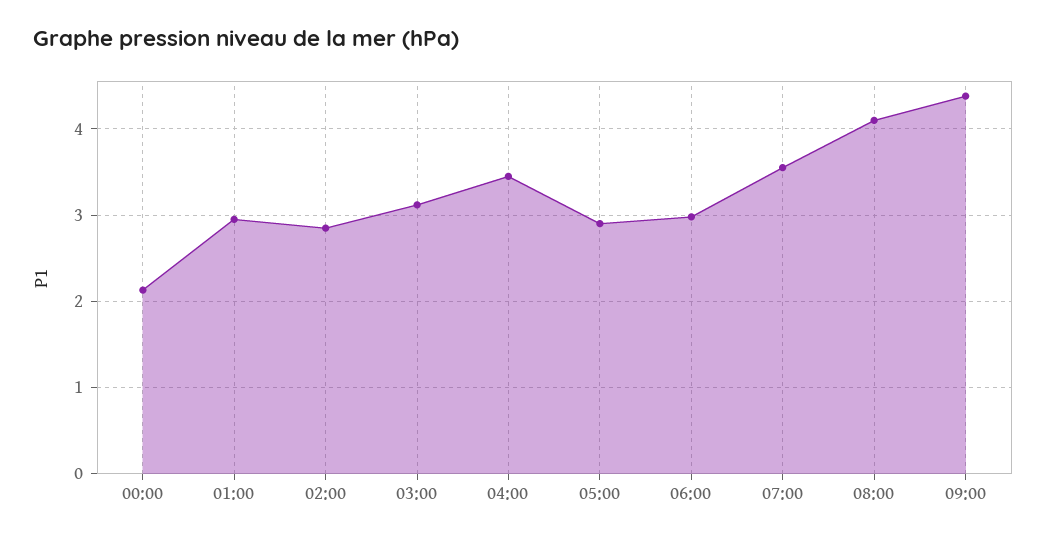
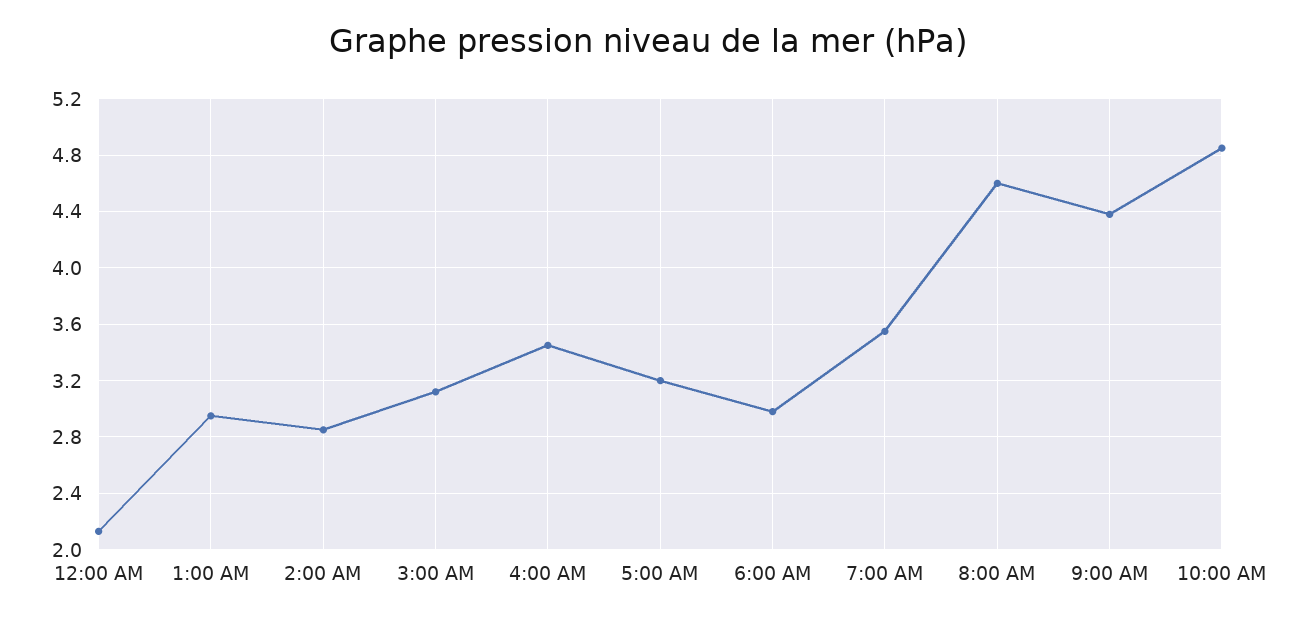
05:00: 2.9 -> 3.2
08:00: 4.1 -> 4.6
10:00 AM: none -> 4.85

